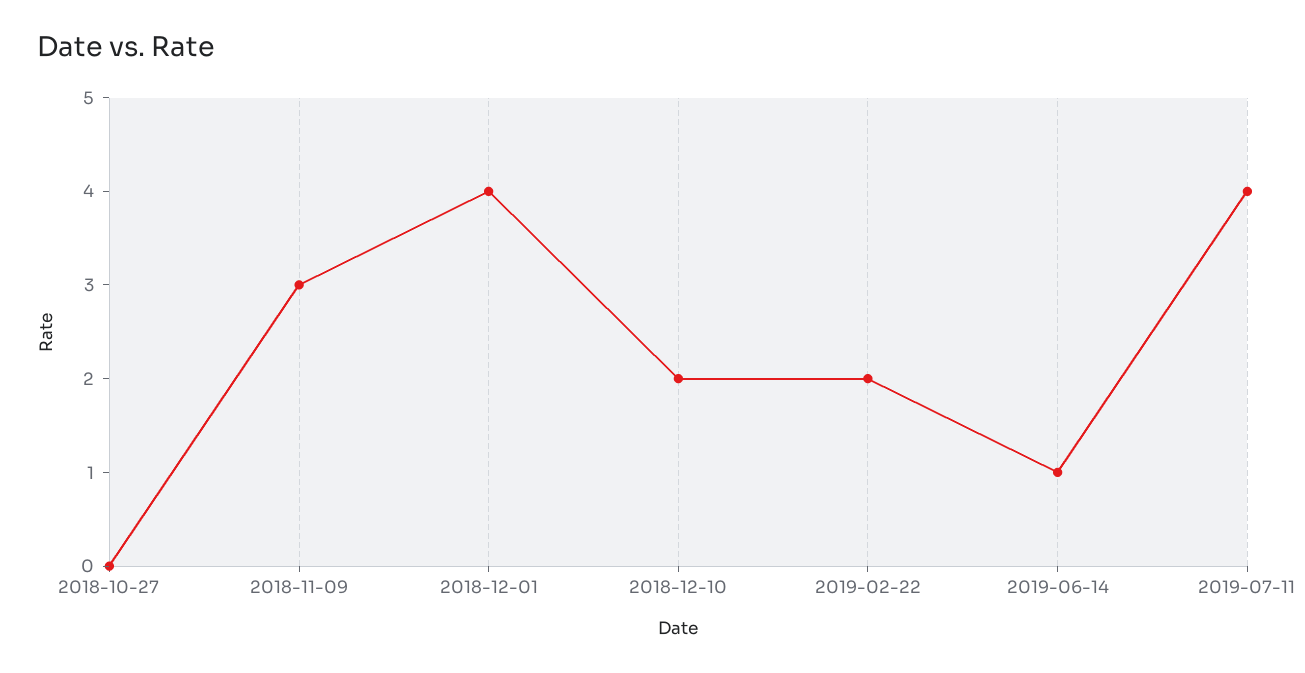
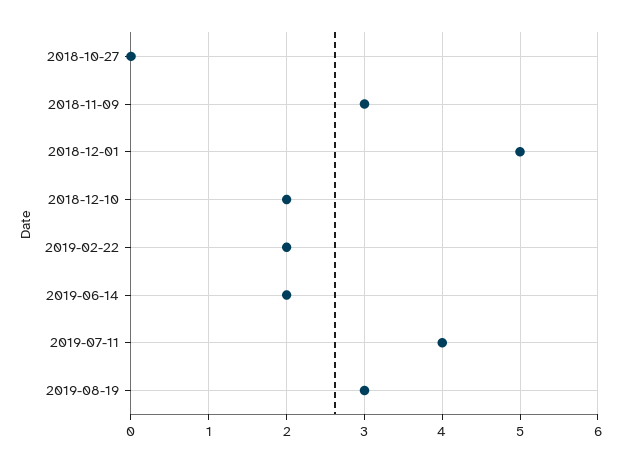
2018-12-01: 4 -> 5
2019-06-14: 1 -> 2
2019-08-19: none -> 3

